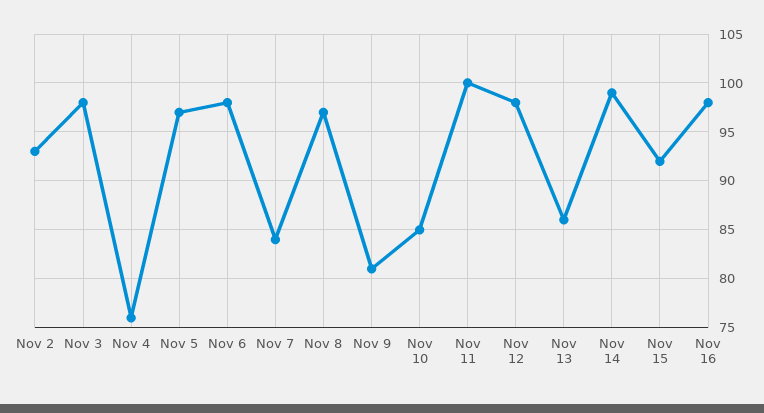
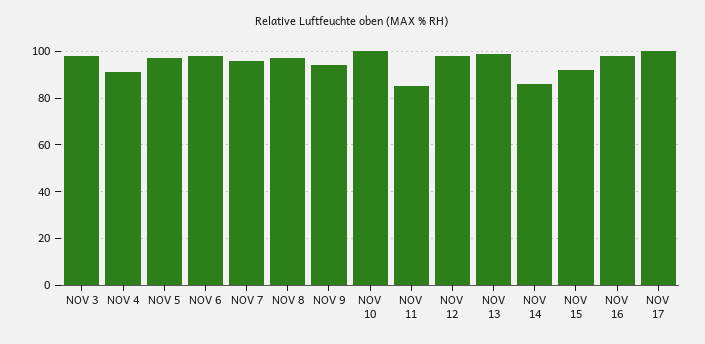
Nov 2: 93 -> none
Nov 4: 76 -> 90
Nov 7: 84 -> 95
Nov 9: 81 -> 95
Nov 10: 85 -> 100
Nov 11: 100 -> 85
Nov 13: 86 -> 100
Nov 14: 99 -> 85
NOV 17: none -> 100

